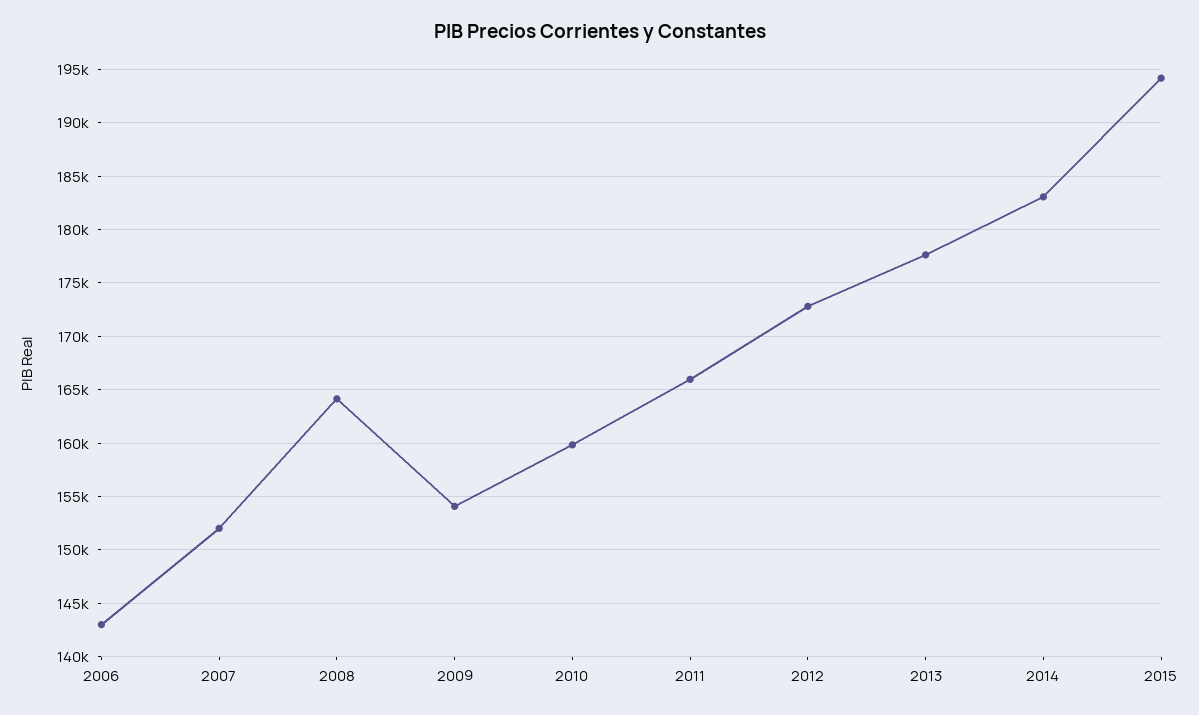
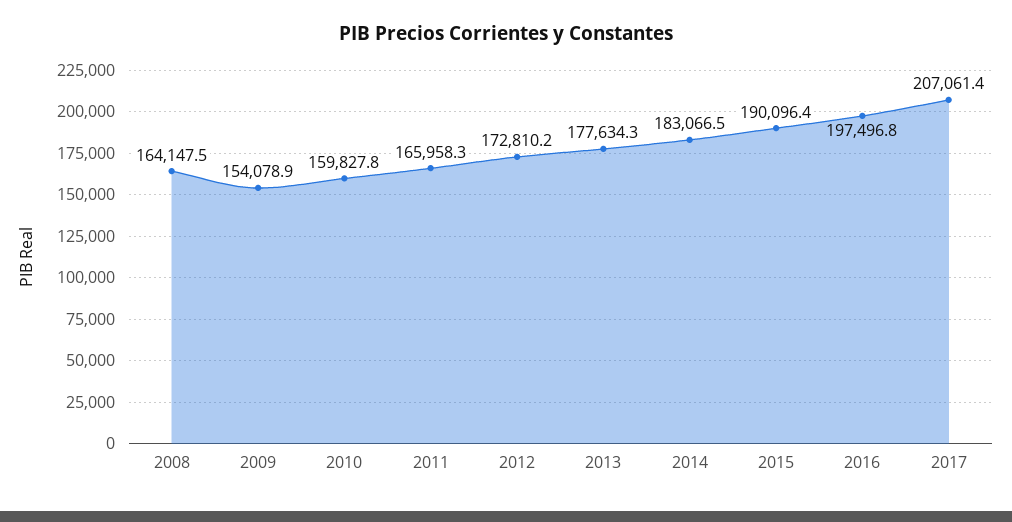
2006: 143000 -> none
2007: 152000 -> none
2015: 194000 -> 190096.4
2016: none -> 197496.8
2017: none -> 207061.4

